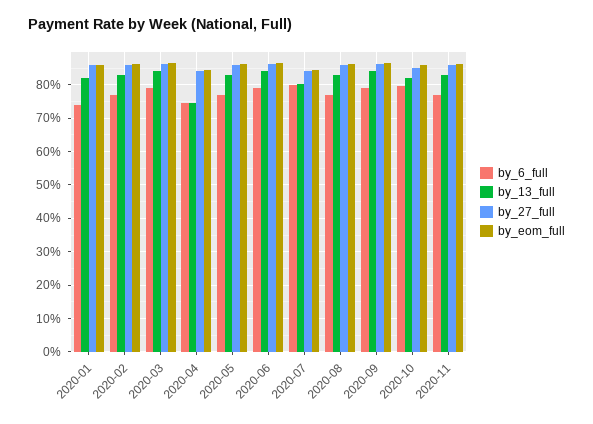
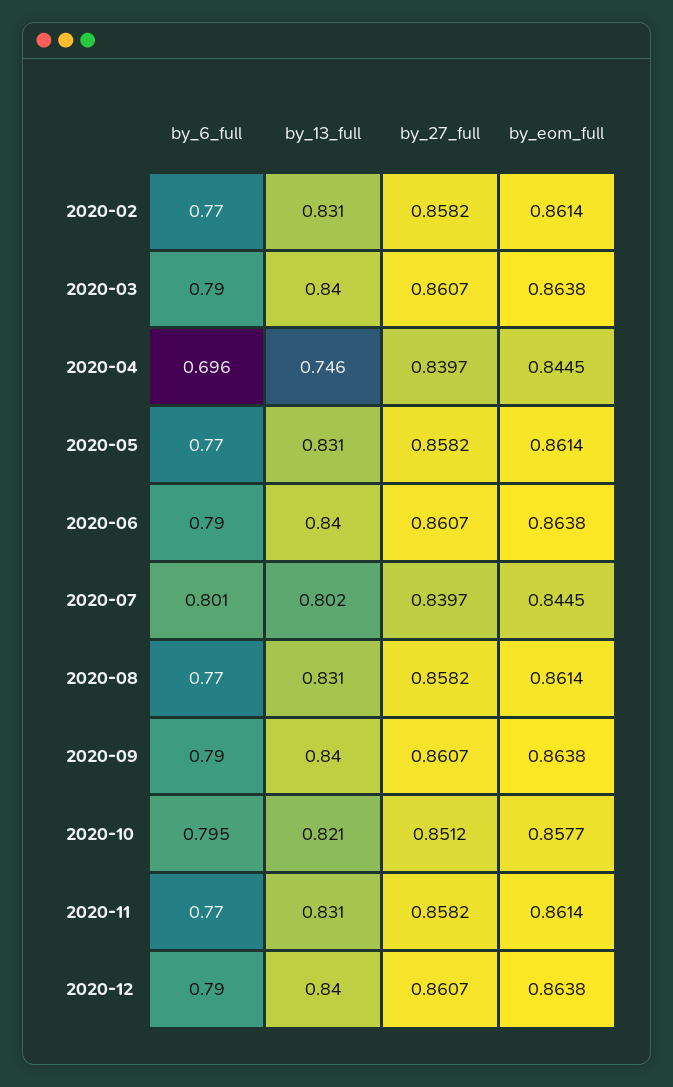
by_6_full, 2020-01: 0.74 -> none
by_13_full, 2020-01: 0.82 -> none
by_27_full, 2020-01: 0.86 -> none
by_eom_full, 2020-01: 0.86 -> none
by_6_full, 2020-04: 0.74 -> 0.696
by_6_full, 2020-12: none -> 0.79
by_13_full, 2020-12: none -> 0.84
by_27_full, 2020-12: none -> 0.8607
by_eom_full, 2020-12: none -> 0.8638

